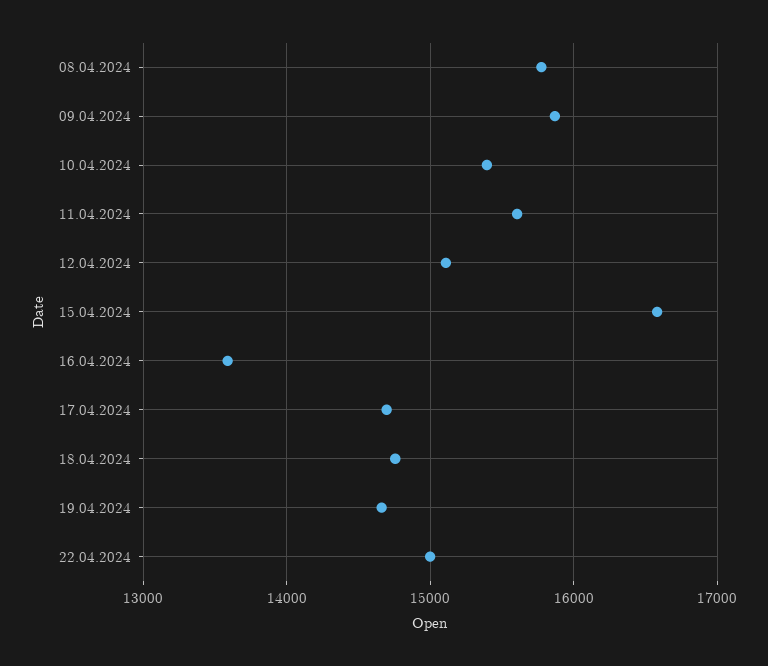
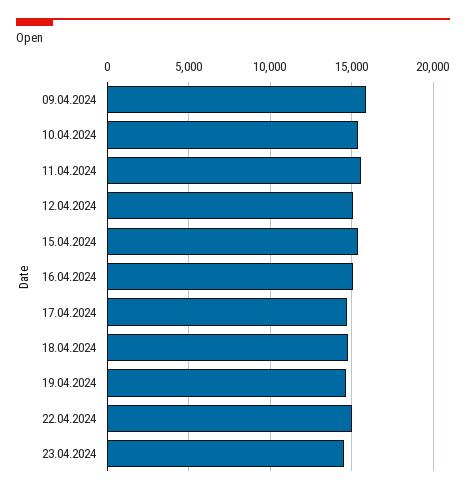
08.04.2024: 15800 -> none
15.04.2024: 16600 -> 15500
16.04.2024: 13600 -> 15000
23.04.2024: none -> 14500

